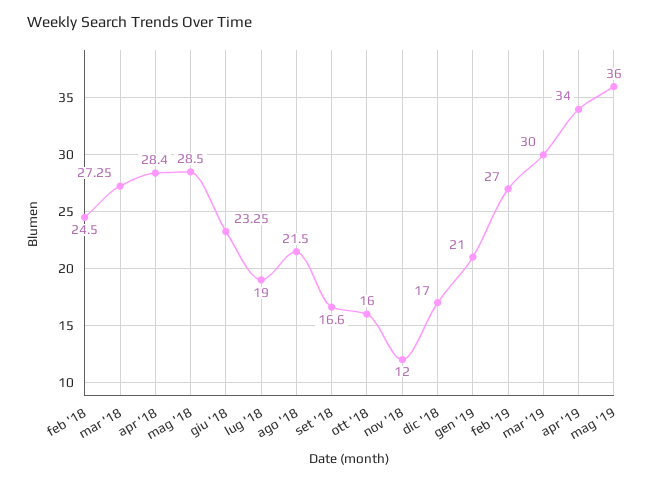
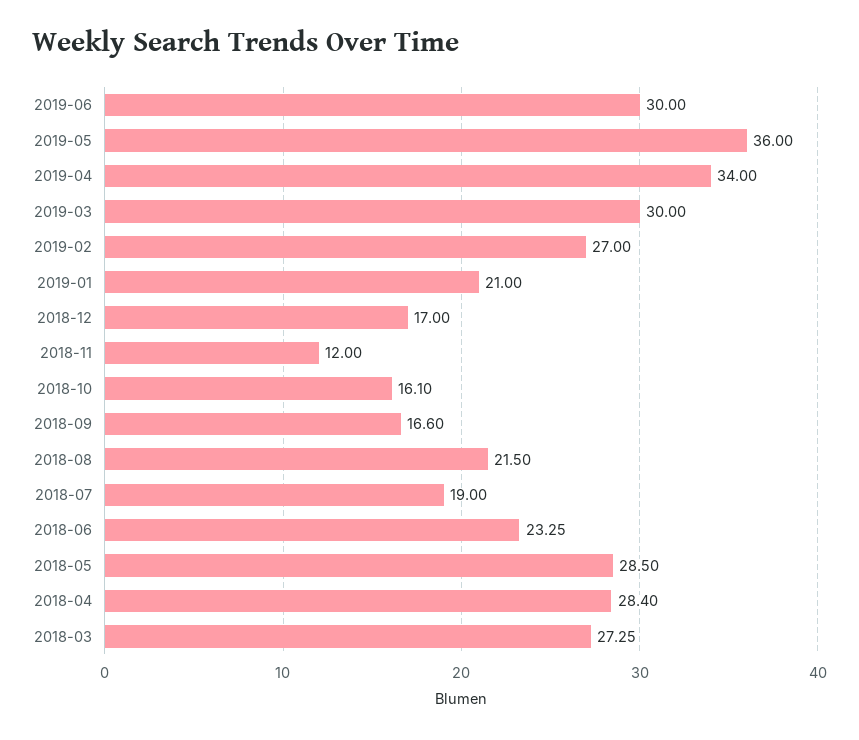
feb '18: 24.5 -> none
ott '18: 16 -> 16.1
2019-06: none -> 30

